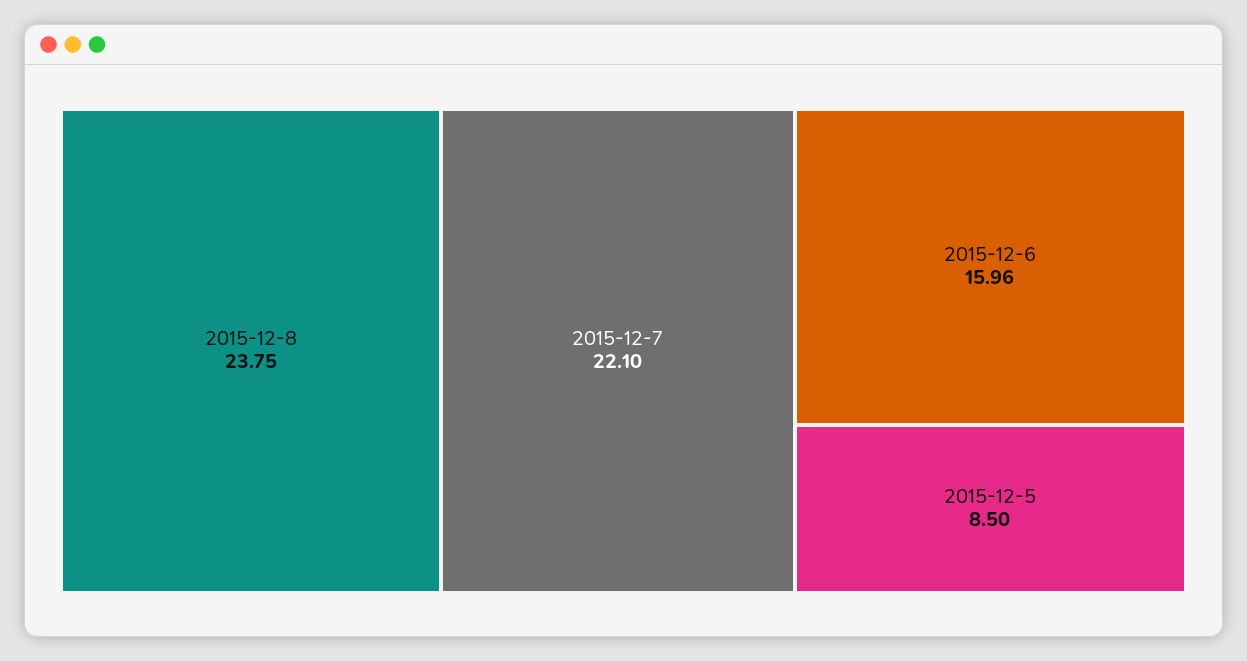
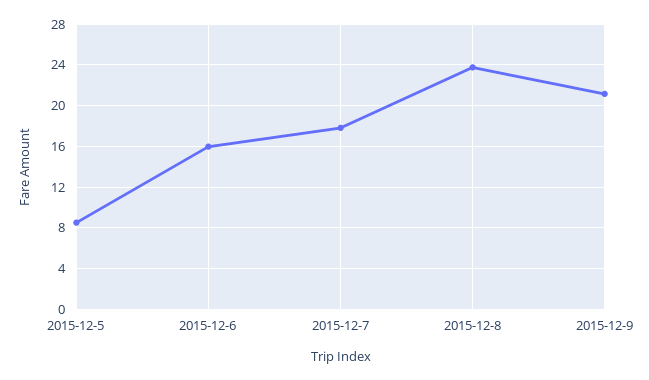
2015-12-7: 22.1 -> 18
2015-12-9: none -> 21

